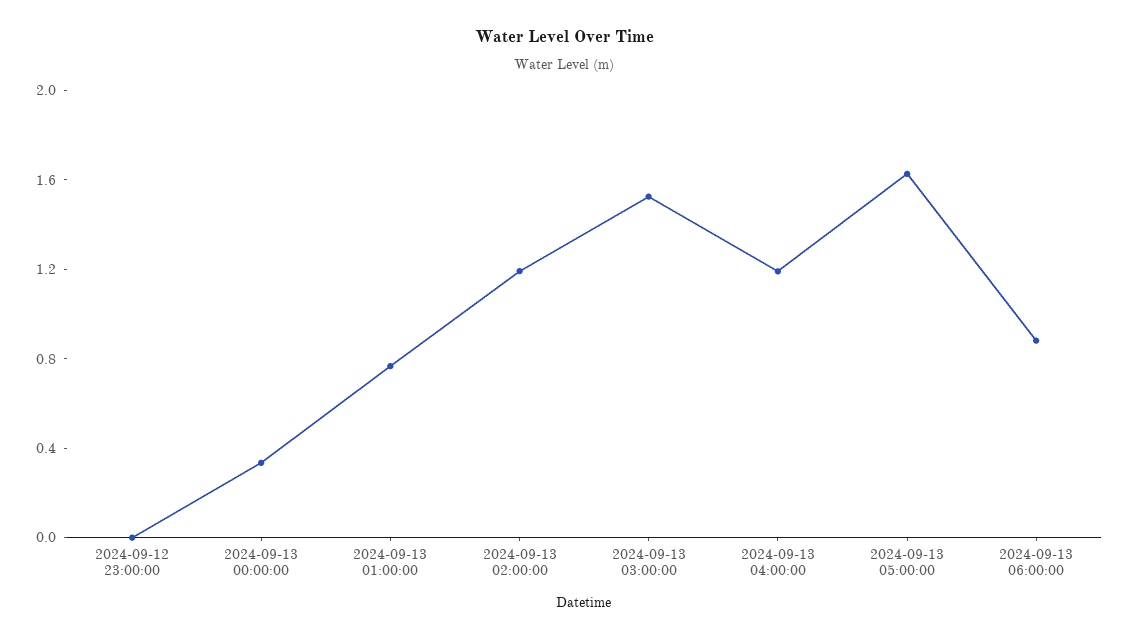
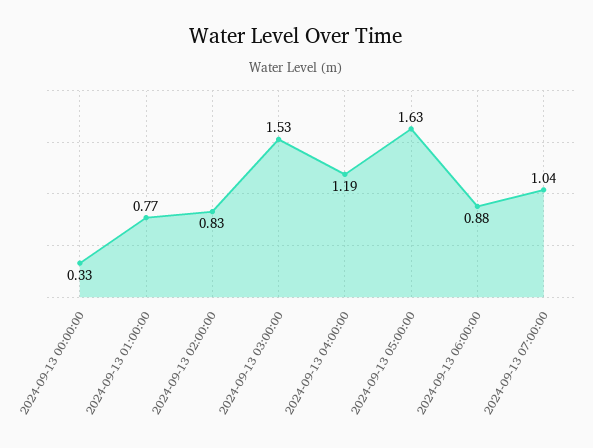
2024-09-12 23:00:00: 0 -> none
2024-09-13 02:00:00: 1.2 -> 0.83
2024-09-13 07:00:00: none -> 1.04

